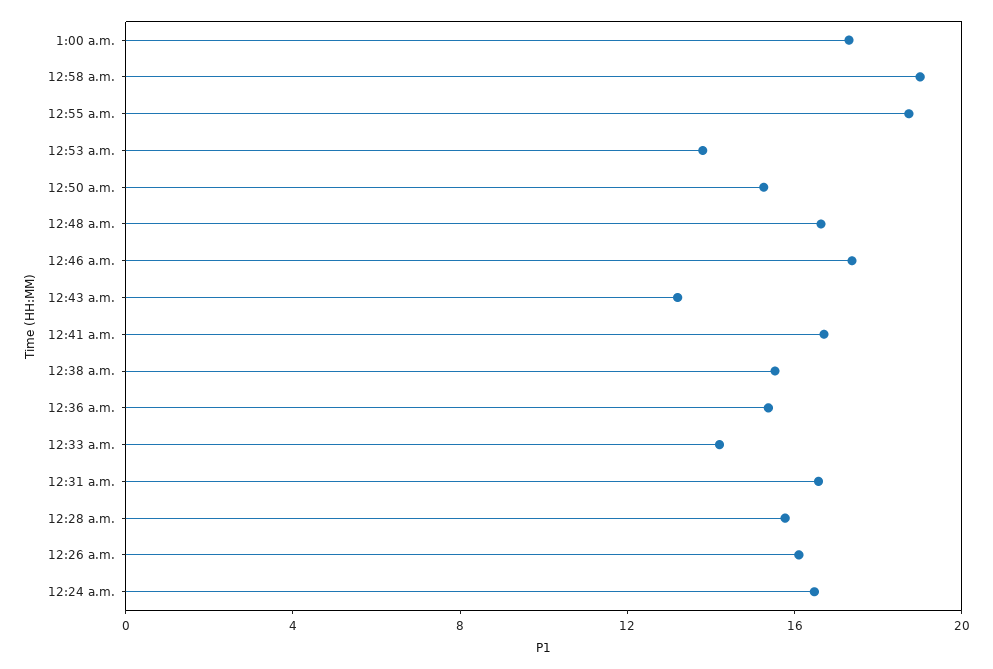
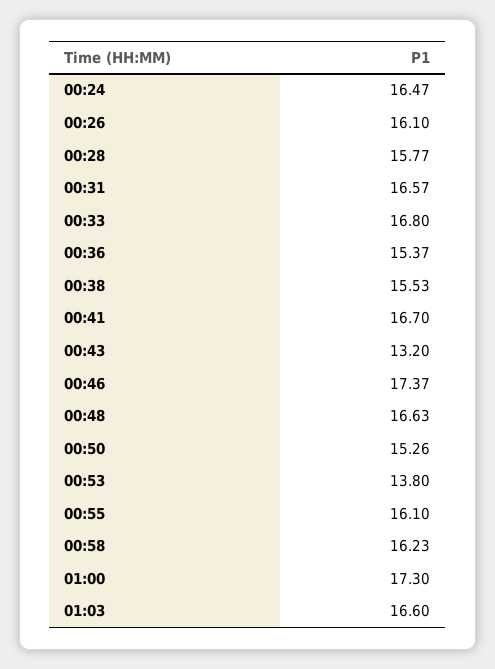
12:58 a.m.: 19 -> 16.23
12:55 a.m.: 19 -> 16.1
12:33 a.m.: 14 -> 16.8
01:03: none -> 16.6

